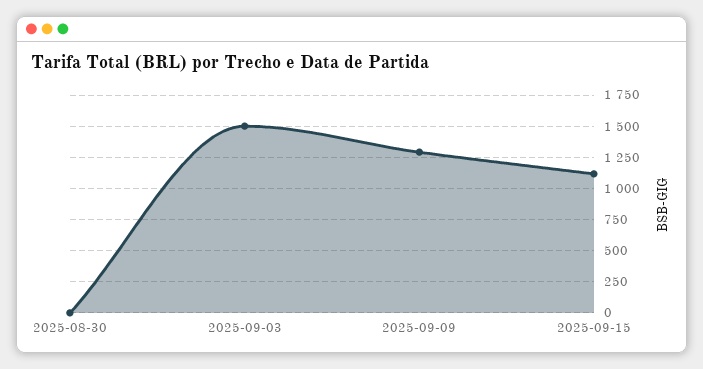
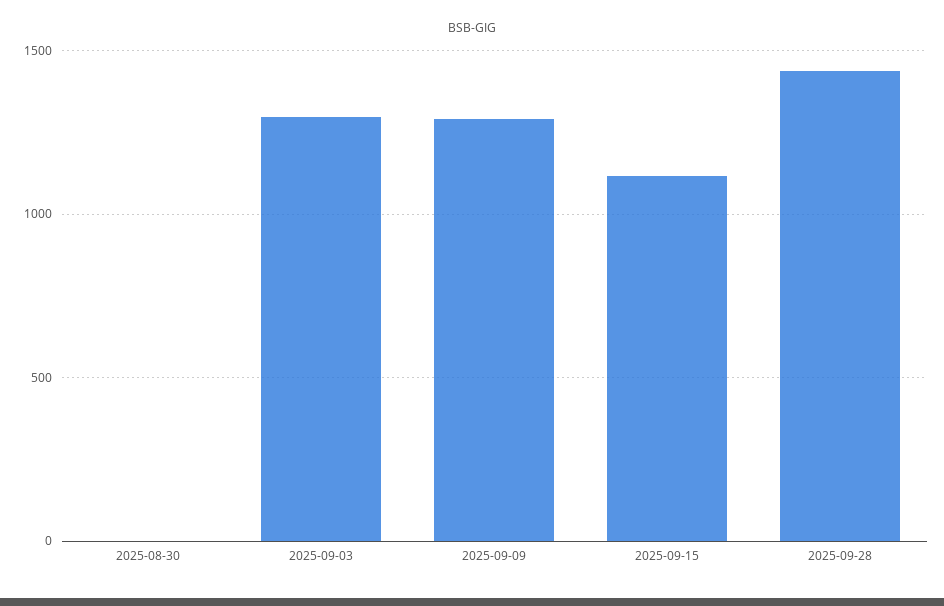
2025-09-03: 1500 -> 1300
2025-09-28: none -> 1450

